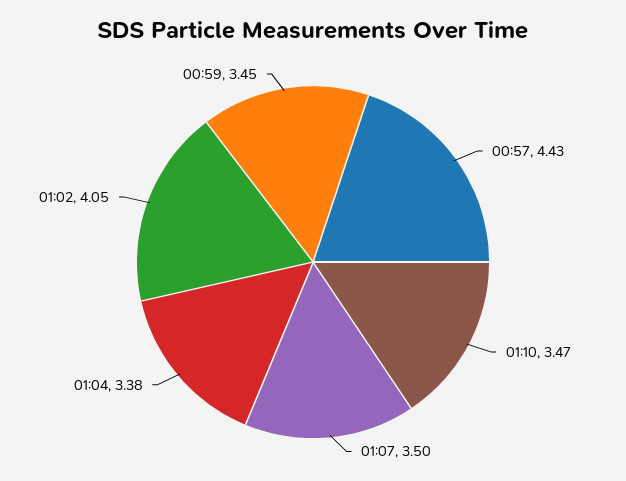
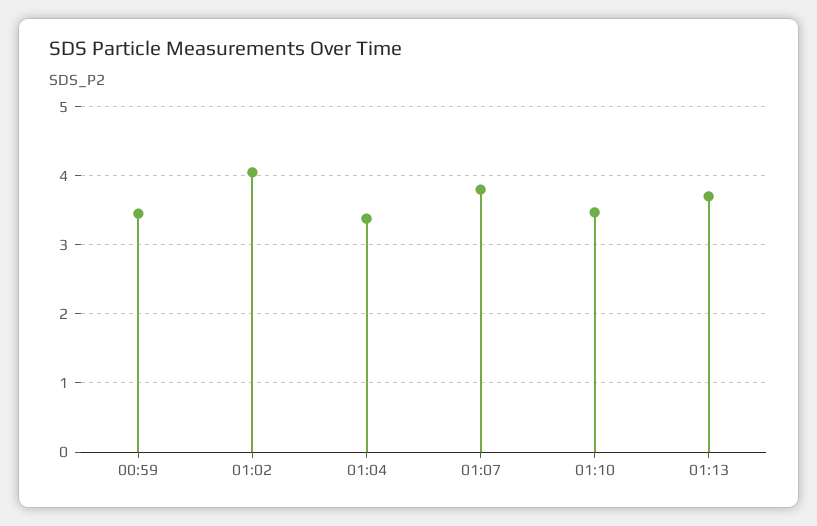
00:57: 4.43 -> none
01:07: 3.5 -> 3.8
01:13: none -> 3.7

